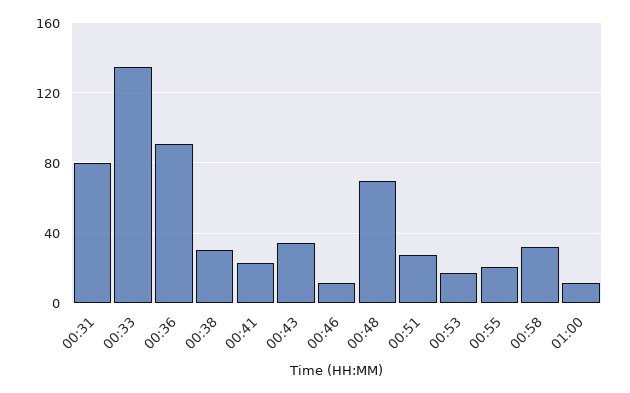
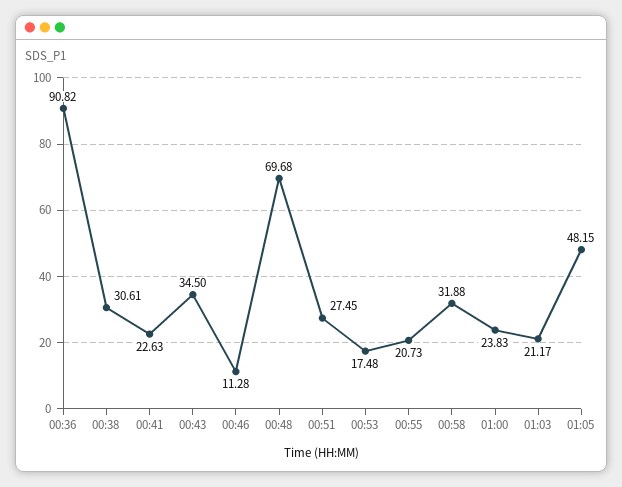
00:31: 80 -> none
00:33: 135 -> none
01:00: 10 -> 23.83
01:03: none -> 21.17
01:05: none -> 48.15

